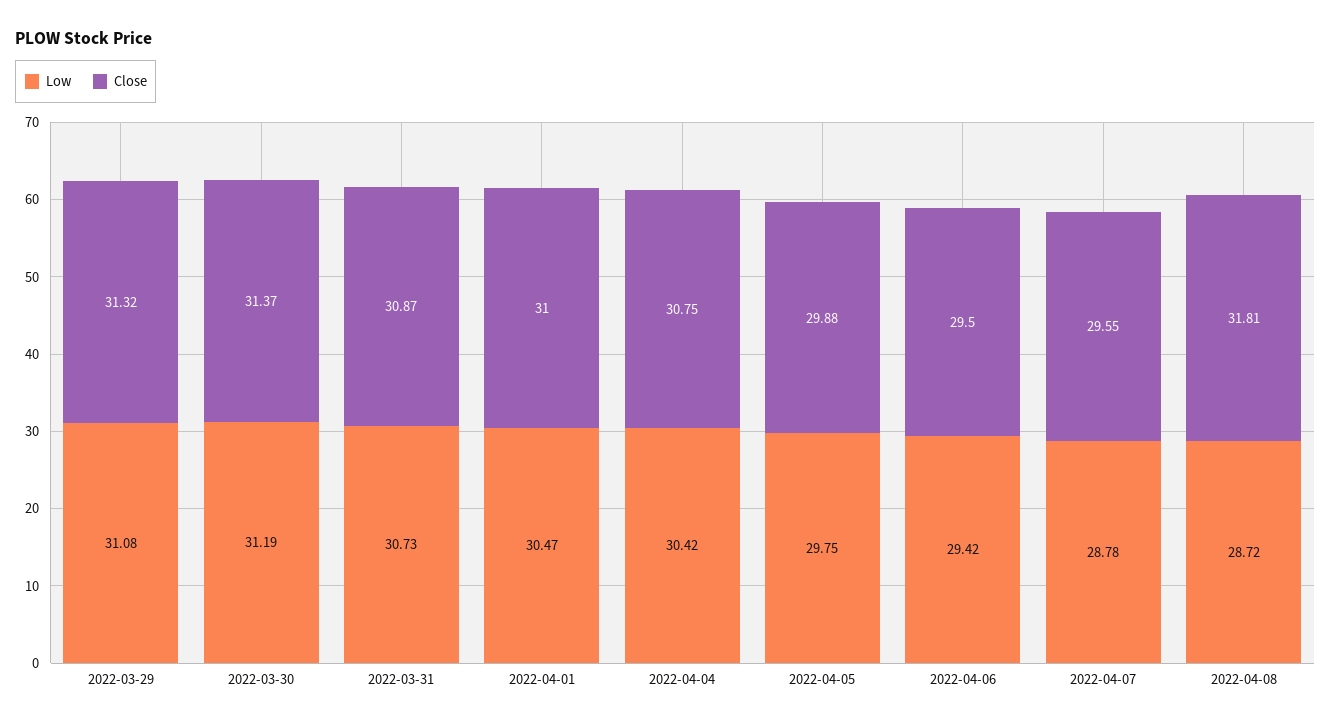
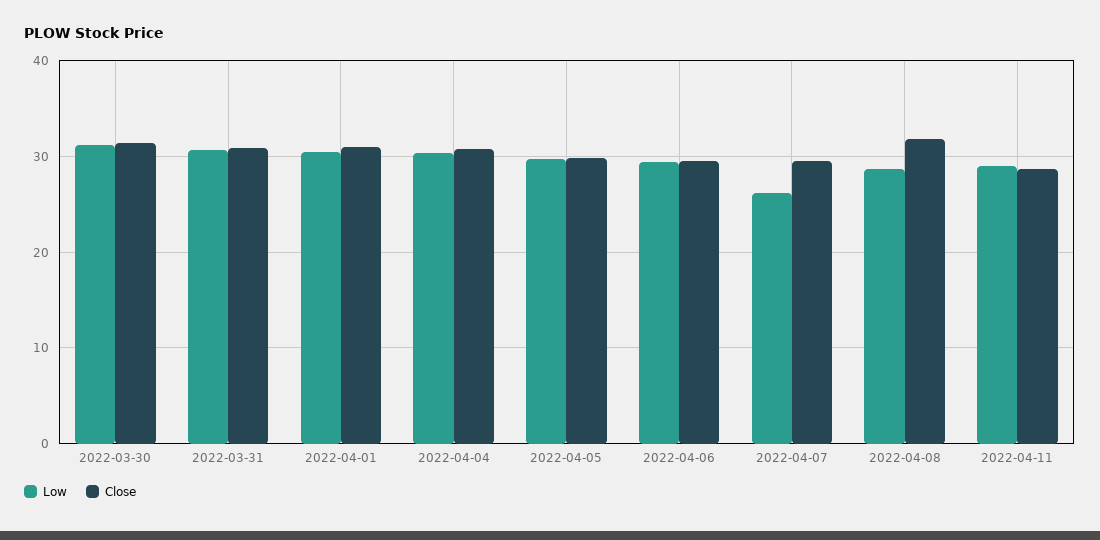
Low, 2022-03-29: 31.08 -> none
Close, 2022-03-29: 31.32 -> none
Low, 2022-04-07: 28.78 -> 26
Low, 2022-04-11: none -> 29
Close, 2022-04-11: none -> 29

